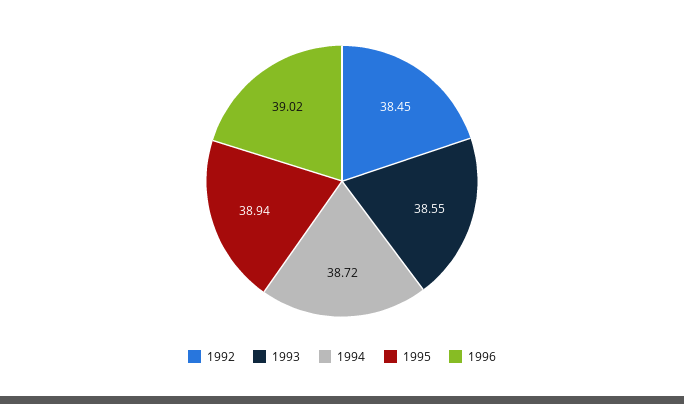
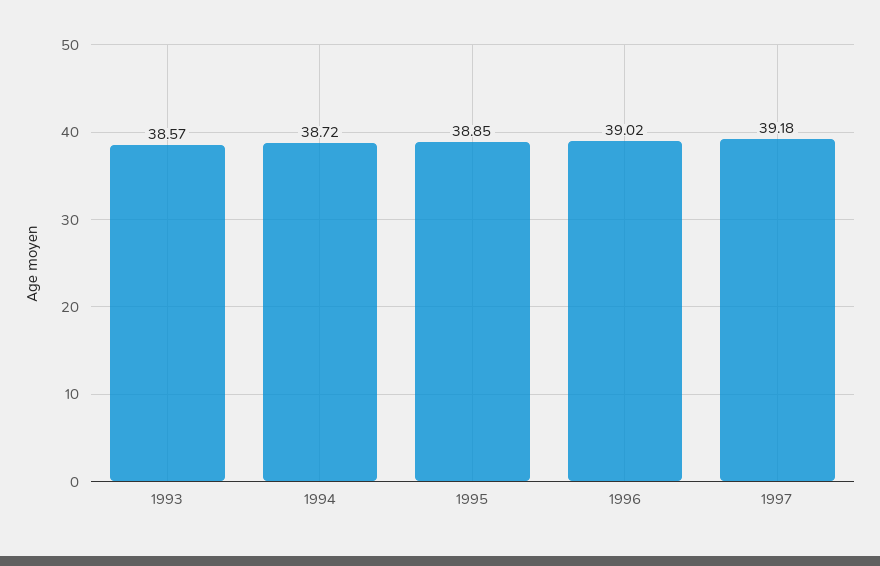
1992: 38.45 -> none
1993: 38.55 -> 38.57
1995: 38.94 -> 38.85
1997: none -> 39.18

